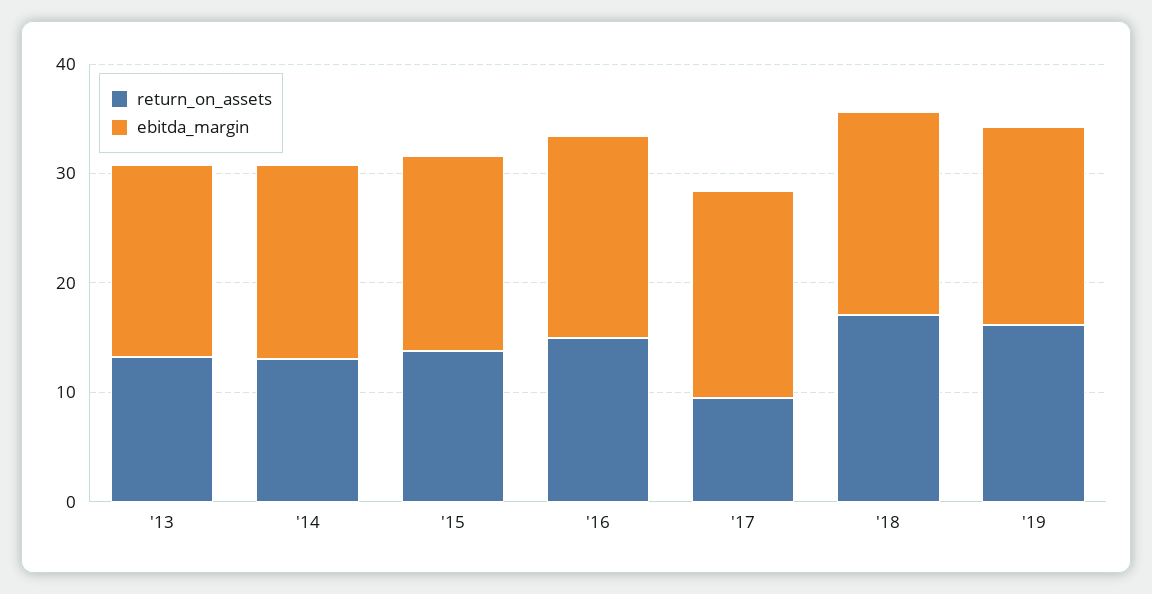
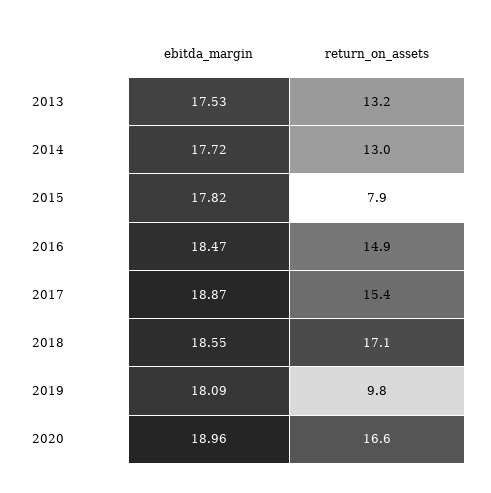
return_on_assets, '15: 14 -> 7.9
return_on_assets, '17: 10 -> 15.4
return_on_assets, '19: 16 -> 9.8
ebitda_margin, 2020: none -> 18.96
return_on_assets, 2020: none -> 16.6

